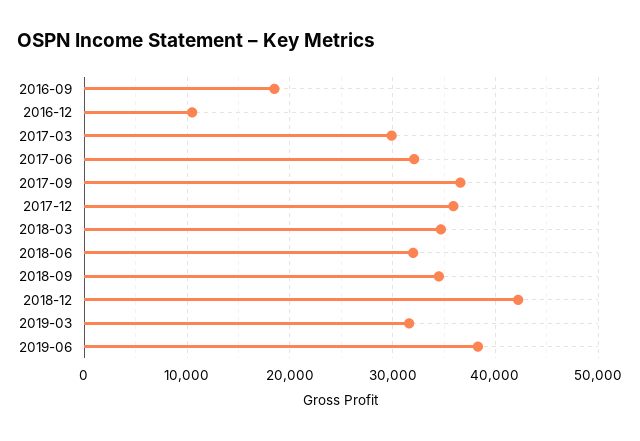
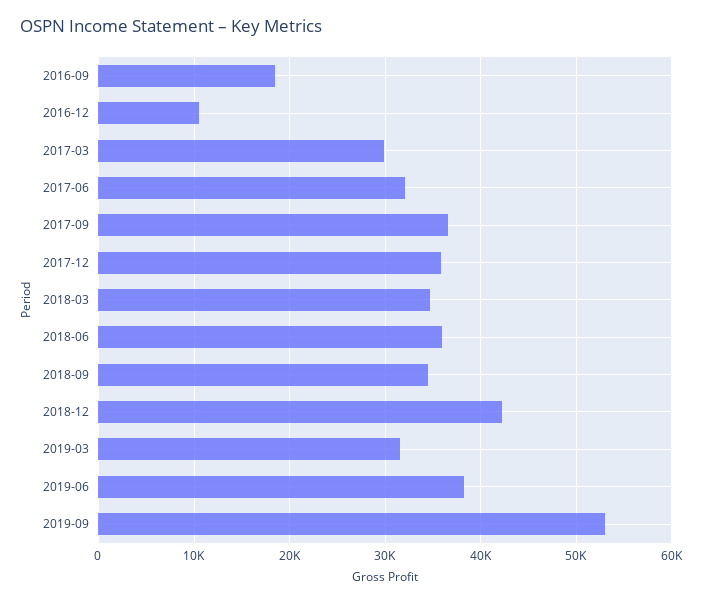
2018-06: 32000 -> 36000
2019-09: none -> 53000

